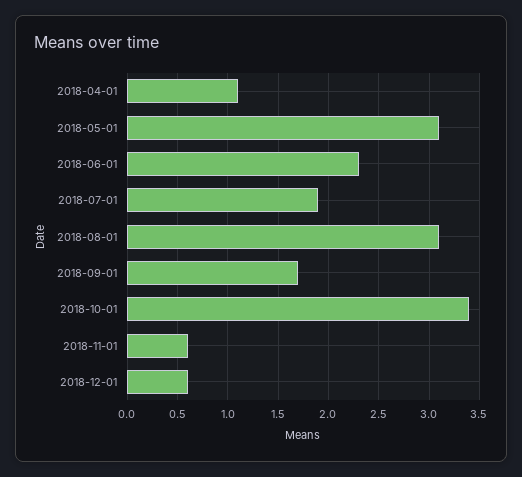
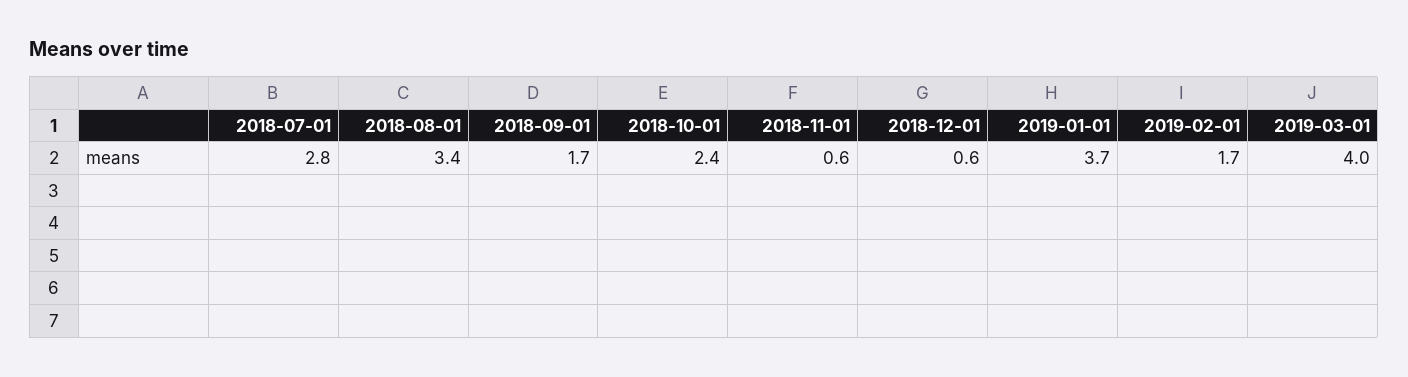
2018-04-01: 1.1 -> none
2018-05-01: 3.1 -> none
2018-06-01: 2.3 -> none
2018-07-01: 1.9 -> 2.8
2018-08-01: 3.1 -> 3.4
2018-10-01: 3.4 -> 2.4
2019-01-01: none -> 3.7
2019-02-01: none -> 1.7
2019-03-01: none -> 4

